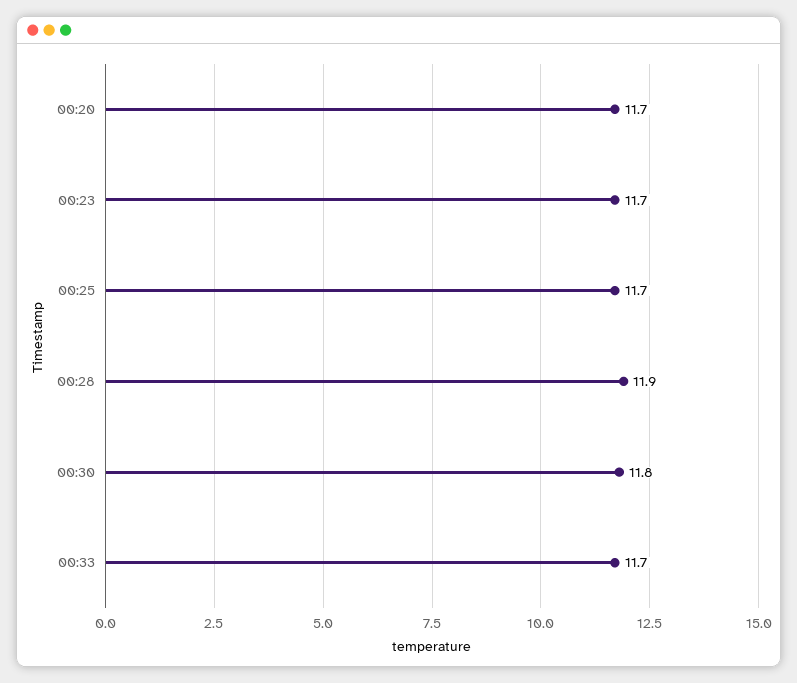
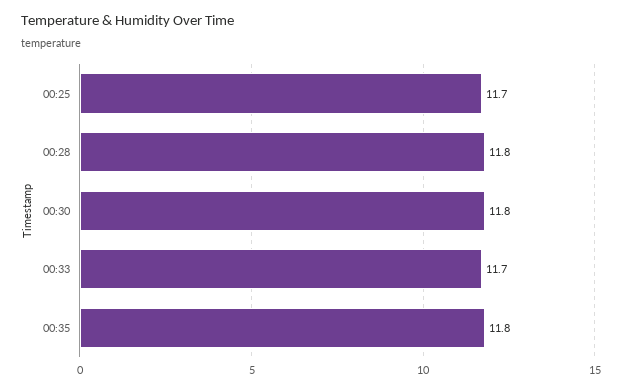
00:20: 11.7 -> none
00:23: 11.7 -> none
00:28: 11.9 -> 11.8
00:35: none -> 11.8

